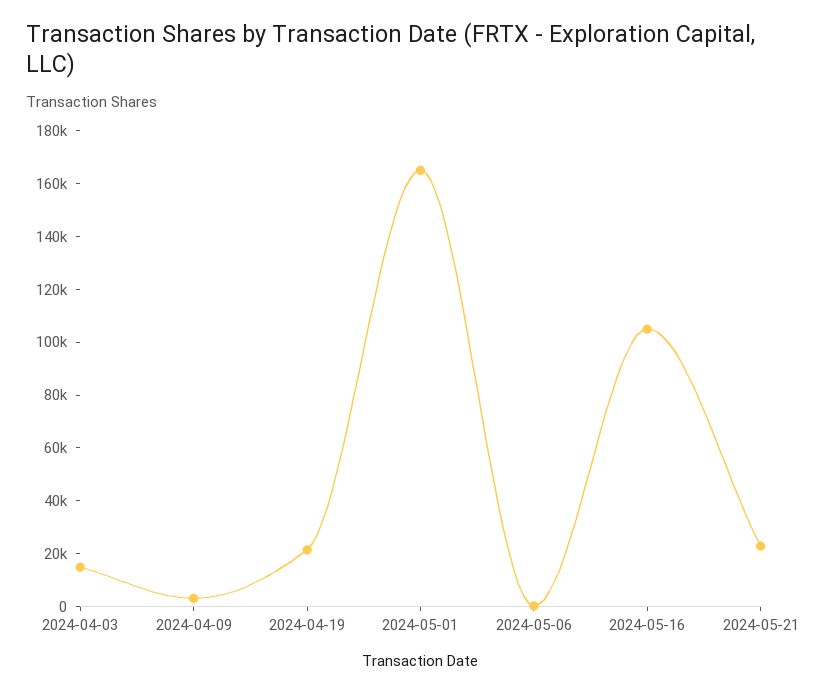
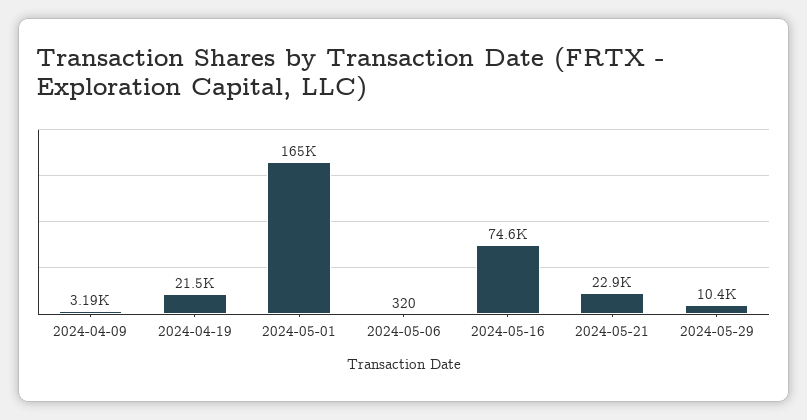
2024-04-03: 15000 -> none
2024-05-16: 105000 -> 74600
2024-05-29: none -> 10400

